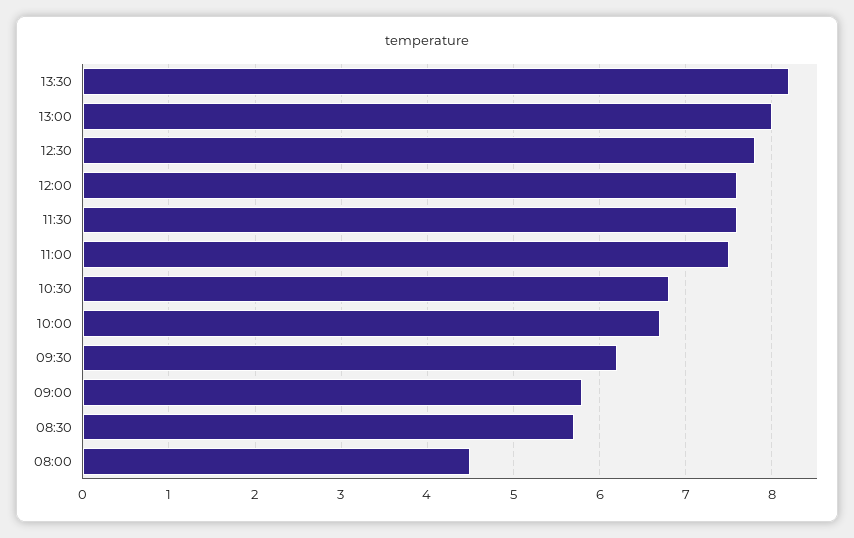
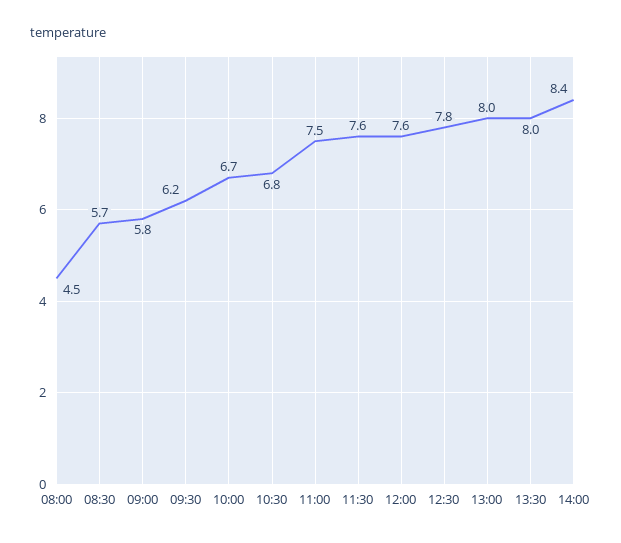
13:30: 8.2 -> 8
14:00: none -> 8.4

